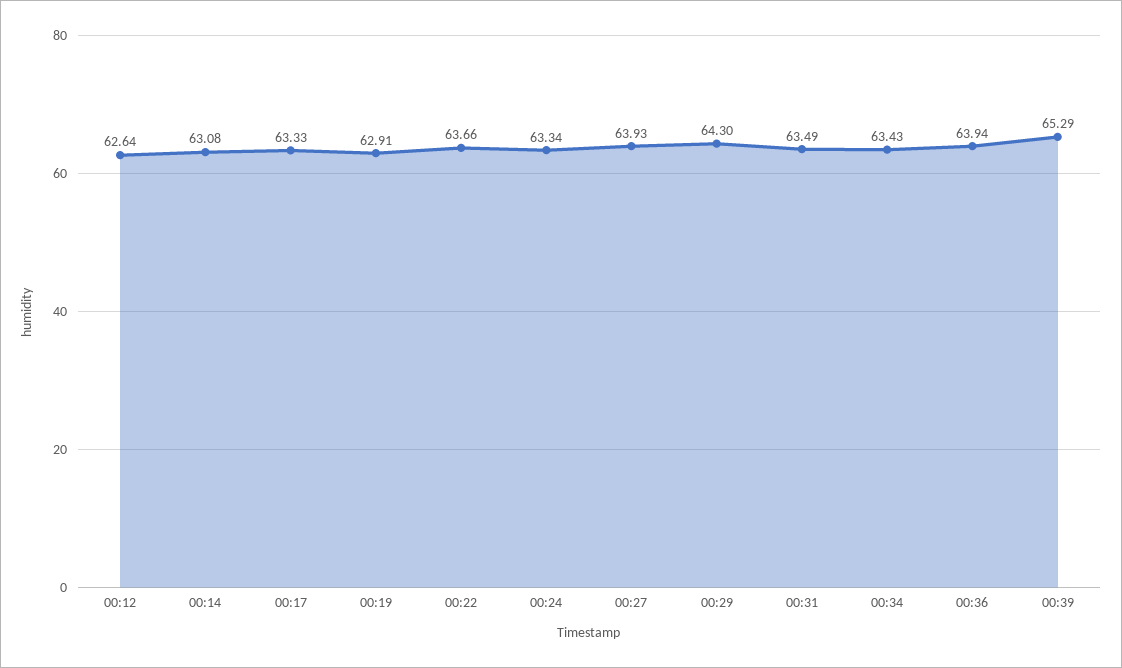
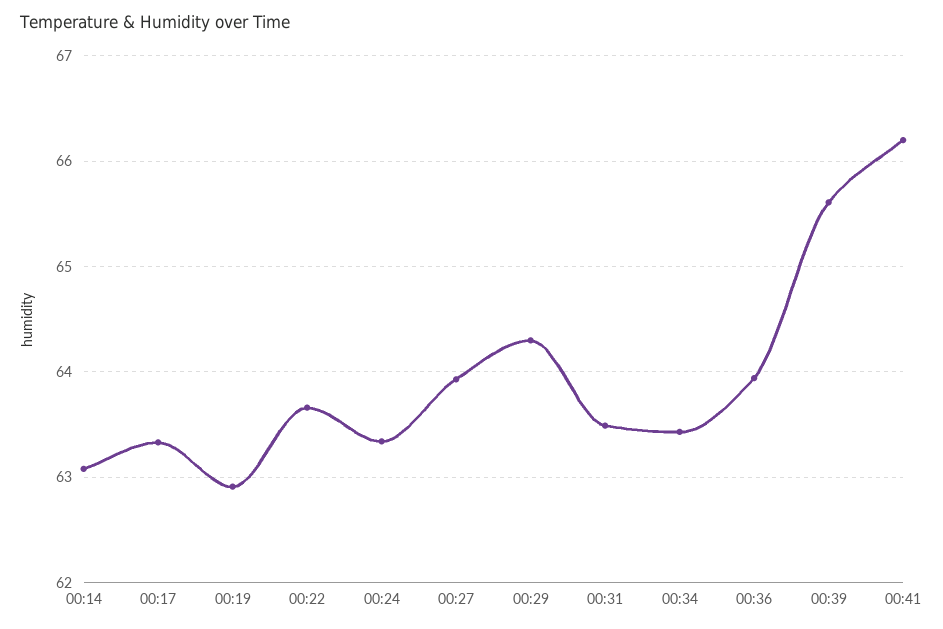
00:12: 62.64 -> none
00:39: 65.29 -> 65.6
00:41: none -> 66.2

